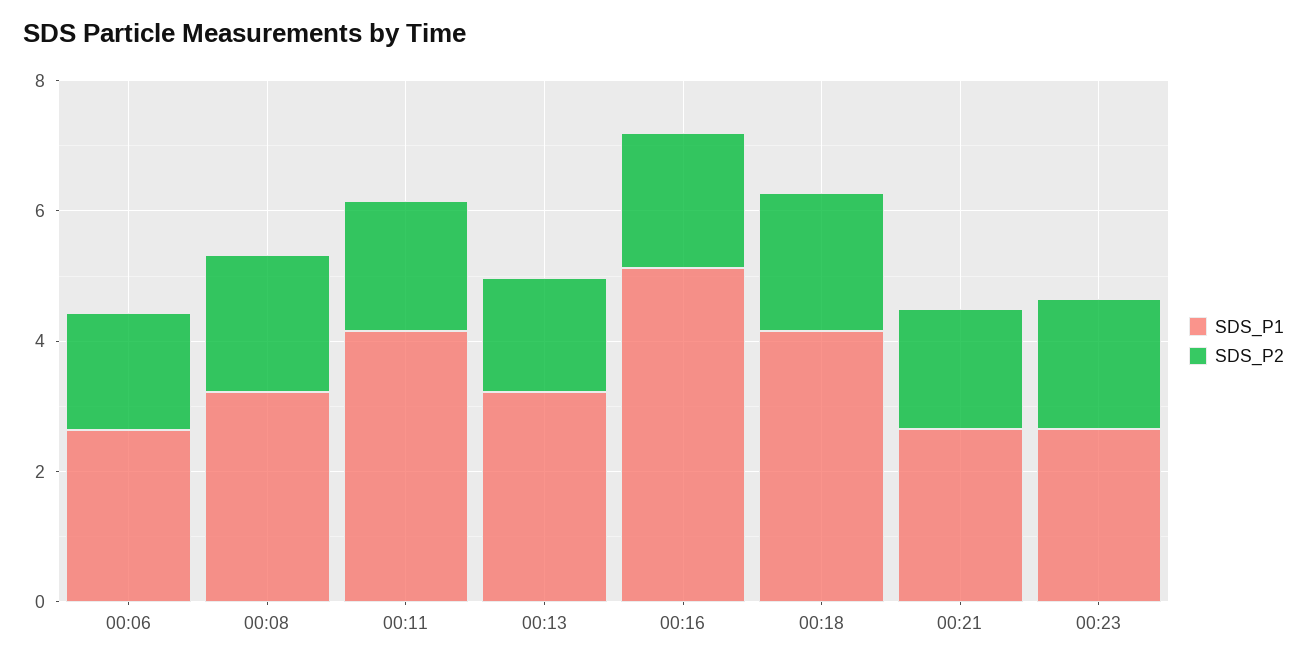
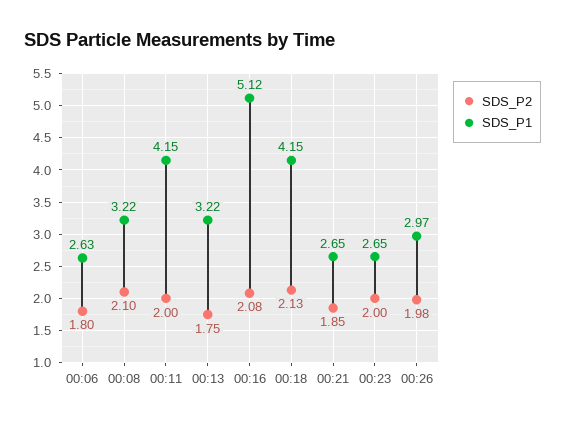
SDS_P2, 00:26: none -> 1.98
SDS_P1, 00:26: none -> 2.97

